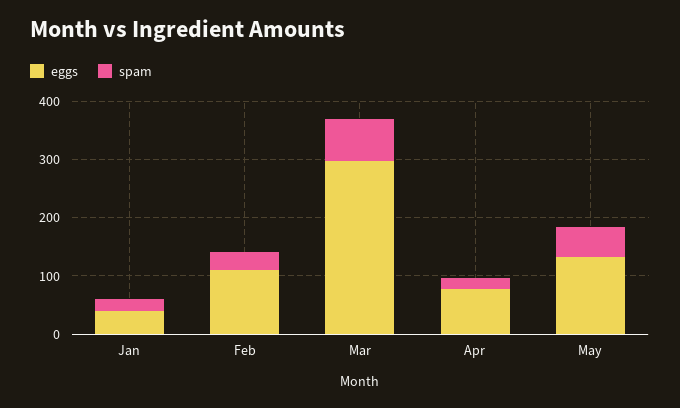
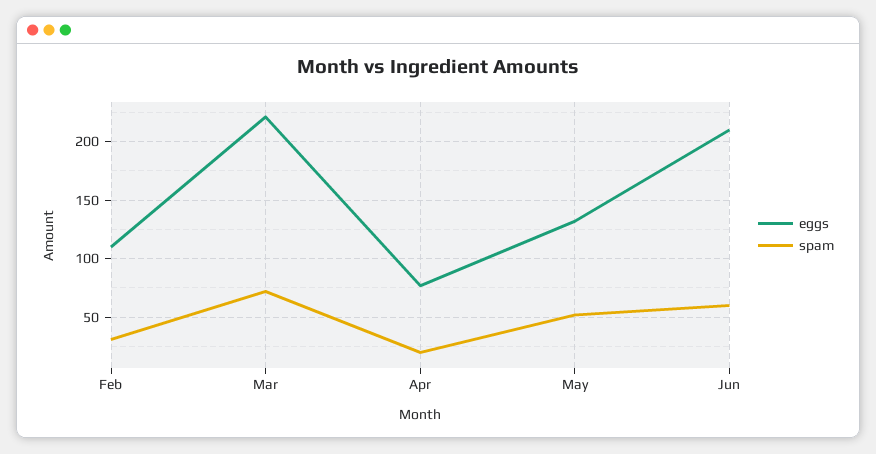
eggs, Jan: 40 -> none
spam, Jan: 20 -> none
eggs, Mar: 300 -> 220
eggs, Jun: none -> 210
spam, Jun: none -> 60

